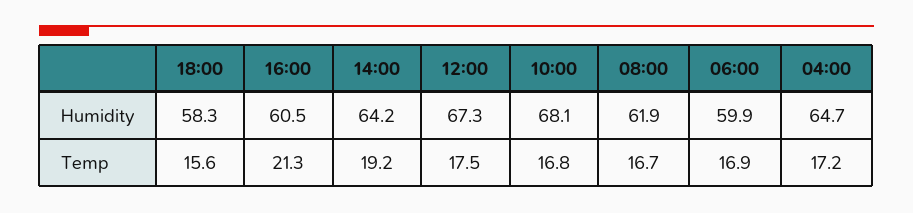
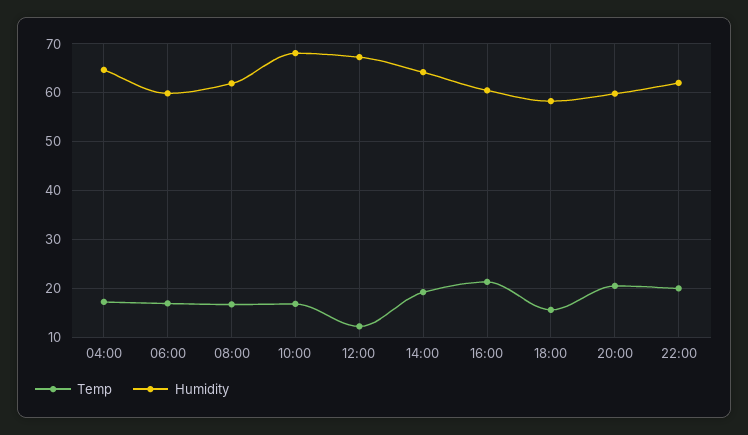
Temp, 12:00: 17.5 -> 12
Temp, 20:00: none -> 20
Humidity, 20:00: none -> 60
Temp, 22:00: none -> 20
Humidity, 22:00: none -> 62

